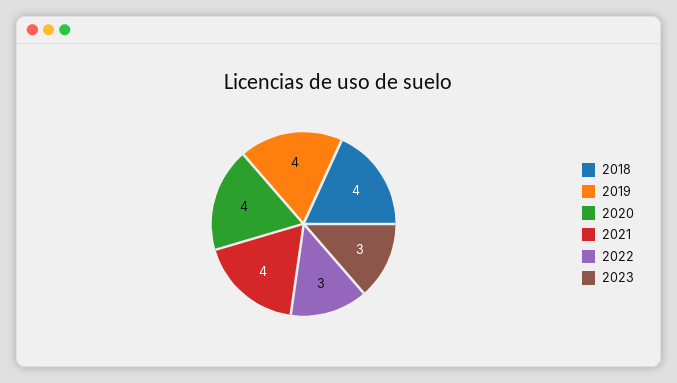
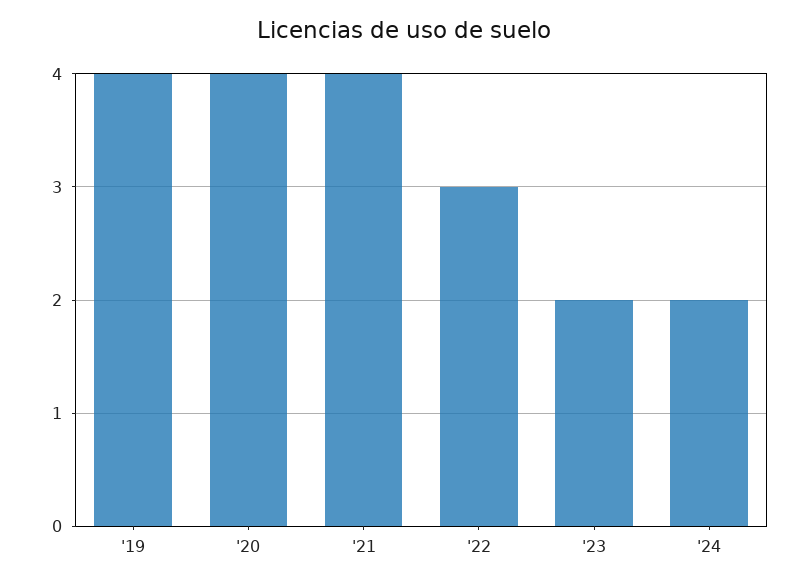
2018: 4 -> none
2023: 3 -> 2
'24: none -> 2

